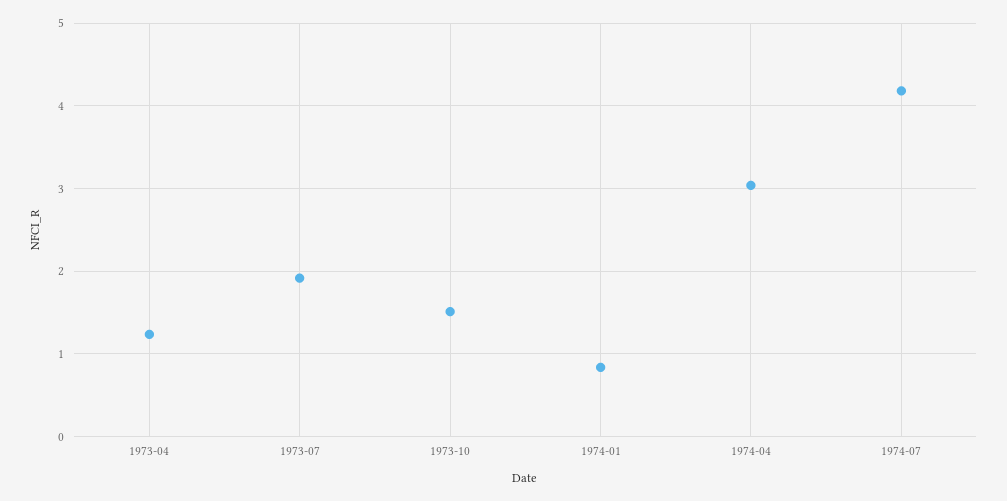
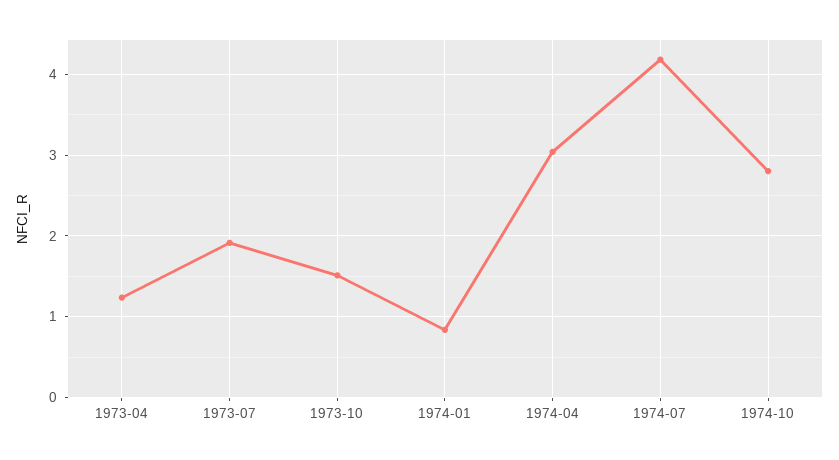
1974-10: none -> 2.8

